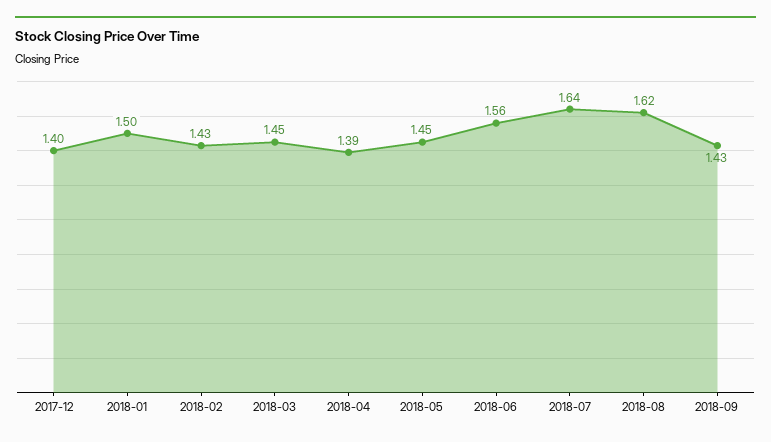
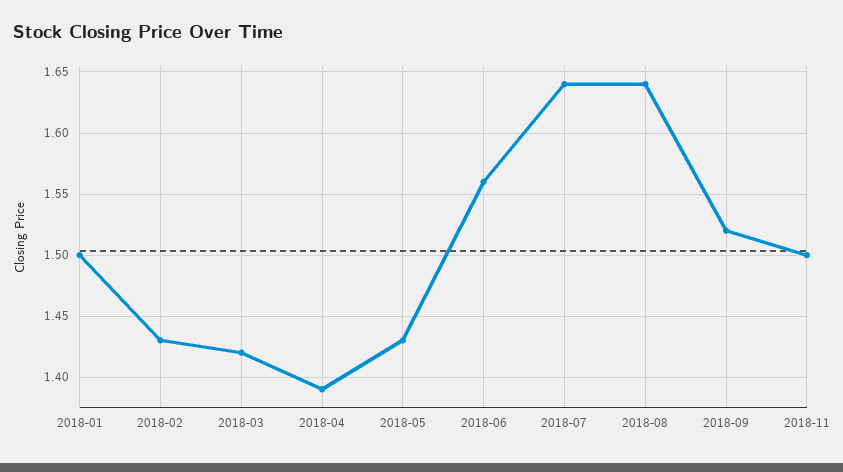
2017-12: 1.4 -> none
2018-03: 1.45 -> 1.42
2018-05: 1.45 -> 1.43
2018-08: 1.62 -> 1.64
2018-09: 1.43 -> 1.52
2018-11: none -> 1.5

